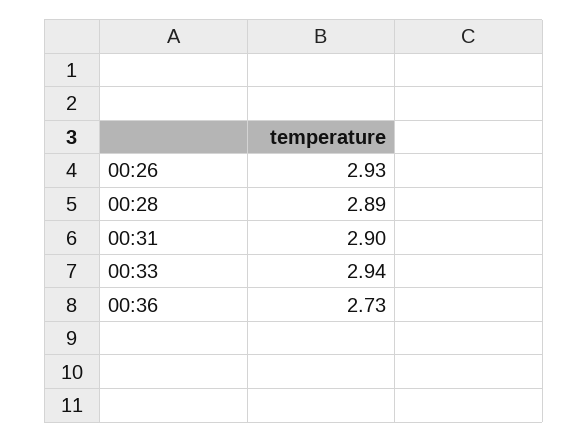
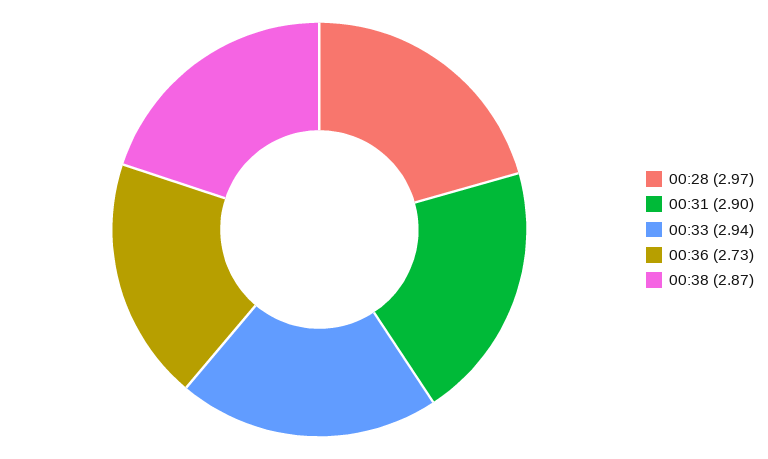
00:26: 2.93 -> none
00:28: 2.89 -> 2.97
00:38: none -> 2.87

